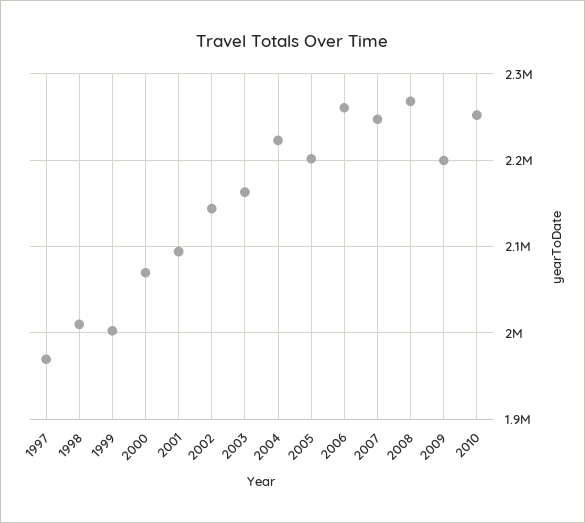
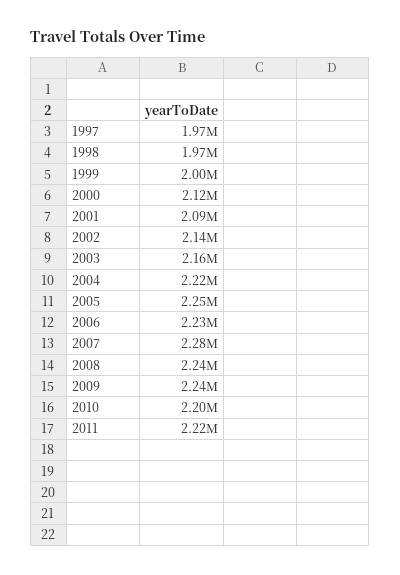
1998: 2010000 -> 1970000
2000: 2070000 -> 2120000
2005: 2200000 -> 2250000
2006: 2260000 -> 2230000
2007: 2250000 -> 2280000
2008: 2270000 -> 2240000
2009: 2200000 -> 2240000
2010: 2250000 -> 2200000
2011: none -> 2220000

